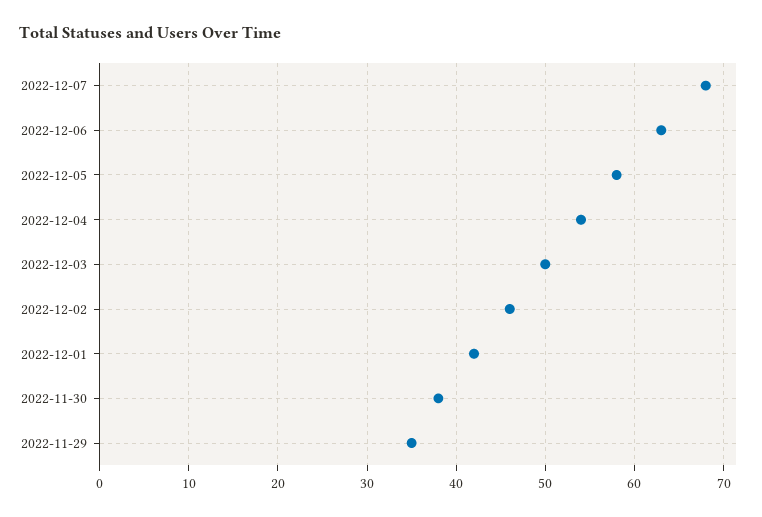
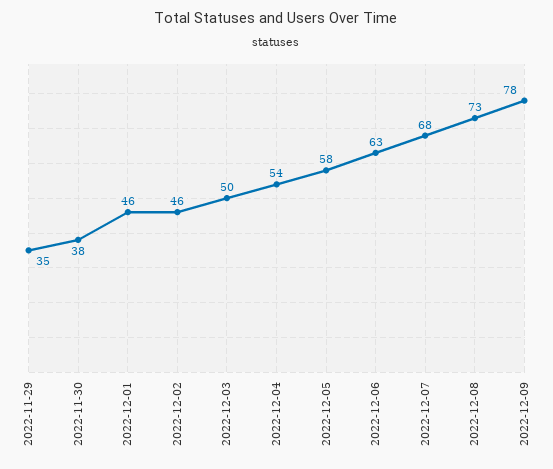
2022-12-01: 42 -> 46
2022-12-08: none -> 73
2022-12-09: none -> 78

